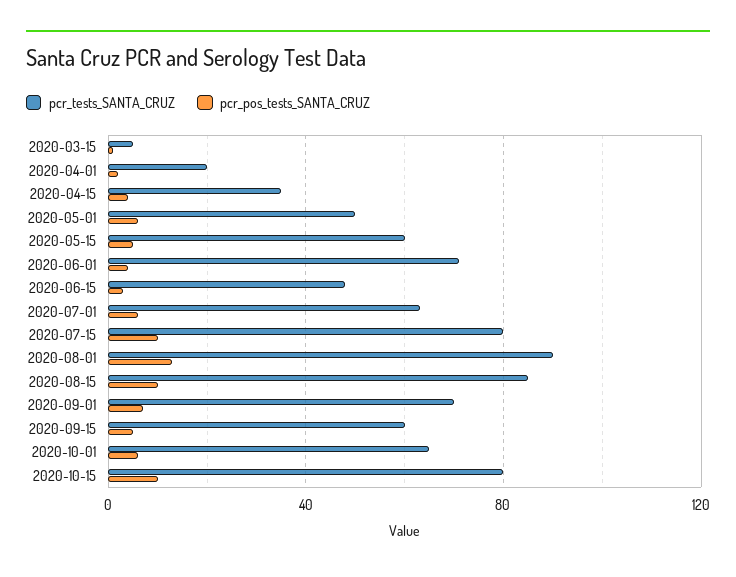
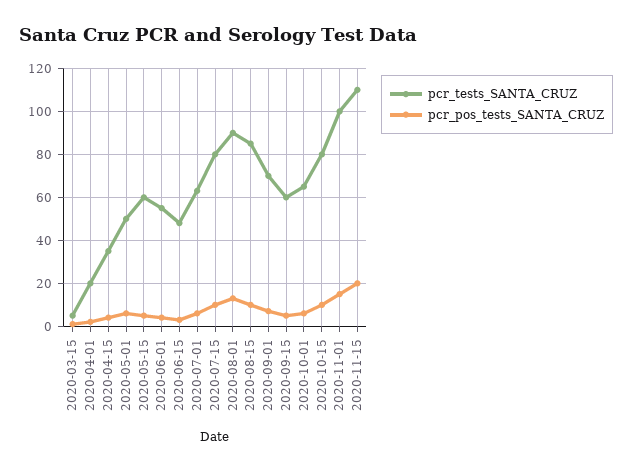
pcr_tests_SANTA_CRUZ, 2020-06-01: 70 -> 55
pcr_tests_SANTA_CRUZ, 2020-11-01: none -> 100
pcr_pos_tests_SANTA_CRUZ, 2020-11-01: none -> 15
pcr_tests_SANTA_CRUZ, 2020-11-15: none -> 110
pcr_pos_tests_SANTA_CRUZ, 2020-11-15: none -> 20

